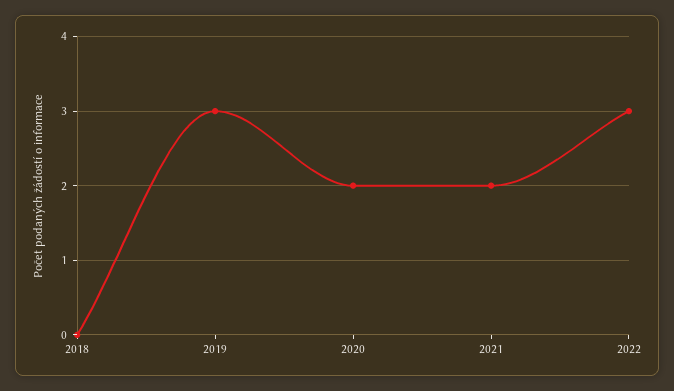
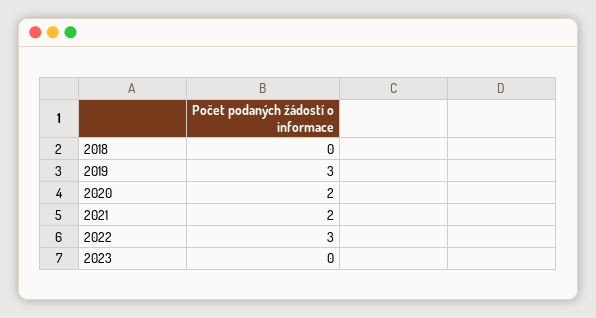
2023: none -> 0

